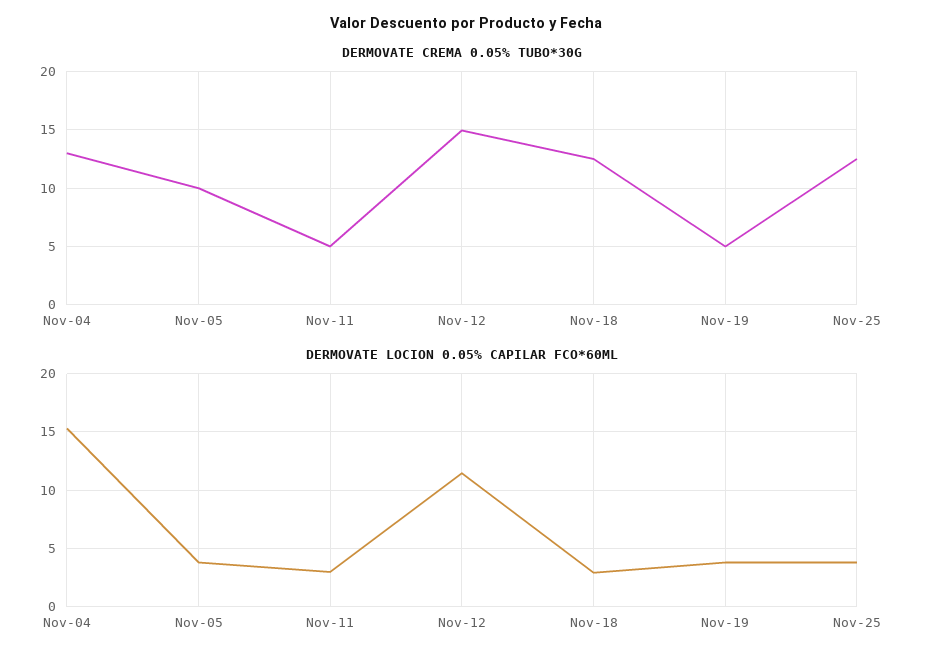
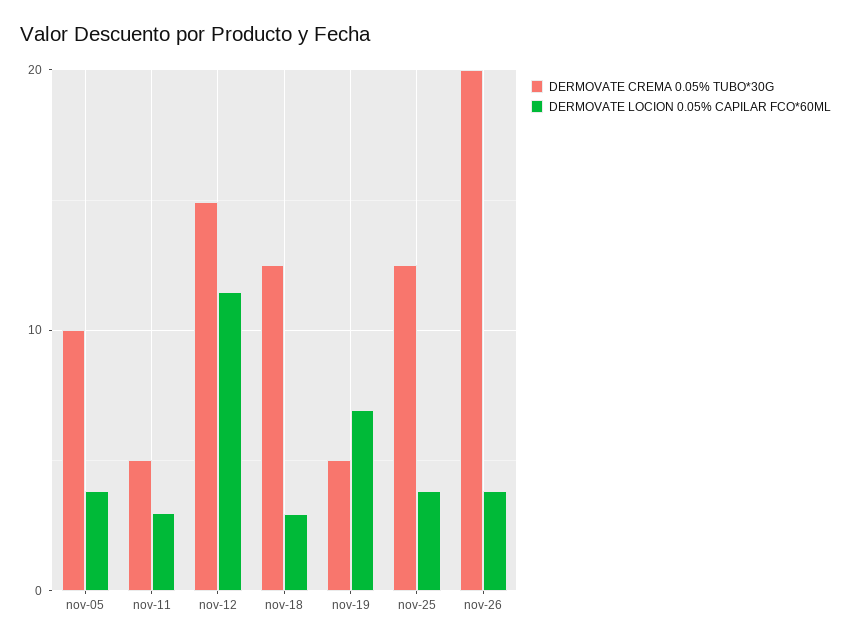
DERMOVATE CREMA 0.05% TUBO*30G, Nov-04: 13 -> none
DERMOVATE LOCION 0.05% CAPILAR FCO*60ML, Nov-04: 15 -> none
DERMOVATE LOCION 0.05% CAPILAR FCO*60ML, Nov-19: 4 -> 7
DERMOVATE CREMA 0.05% TUBO*30G, nov-26: none -> 20
DERMOVATE LOCION 0.05% CAPILAR FCO*60ML, nov-26: none -> 4

